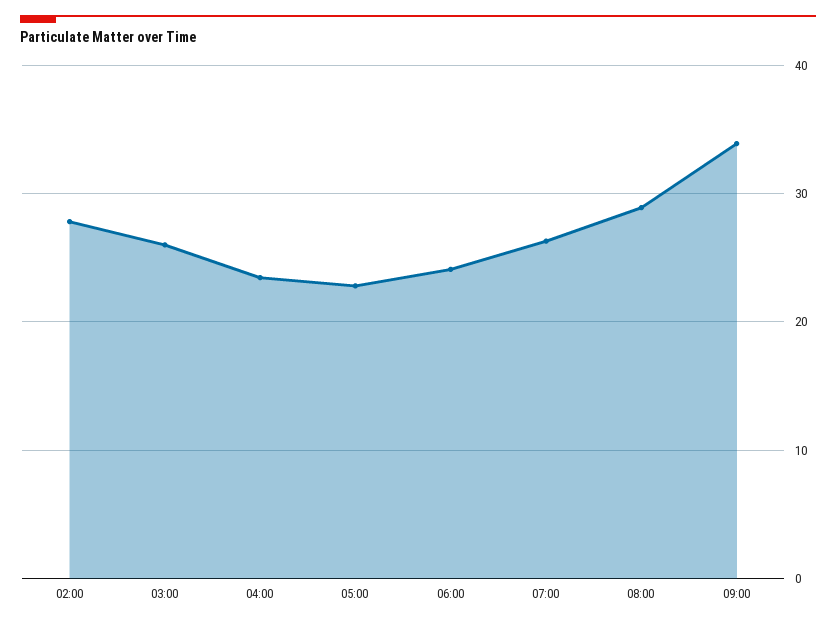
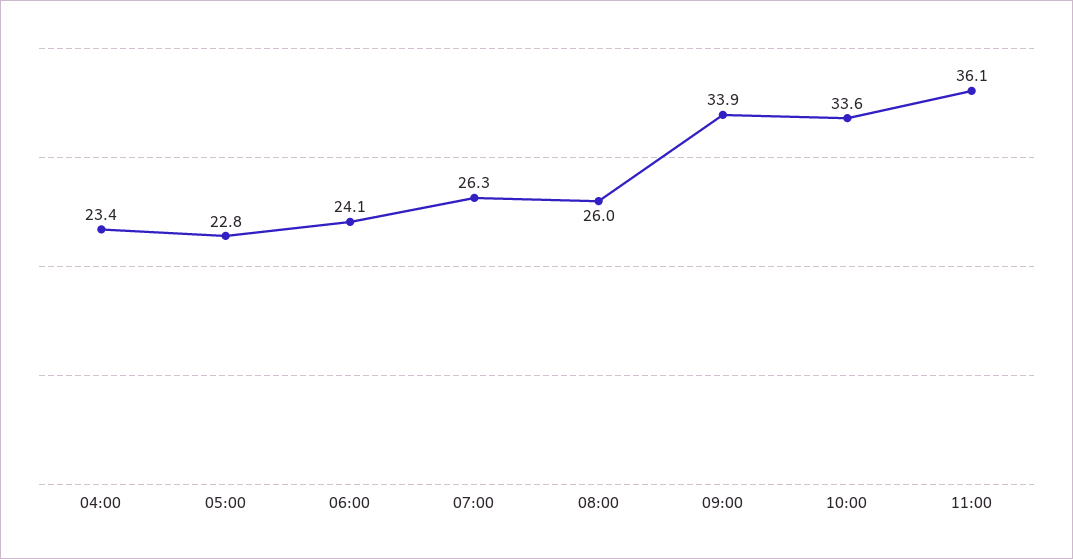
02:00: 28 -> none
03:00: 26 -> none
08:00: 29 -> 26
10:00: none -> 33.6
11:00: none -> 36.1

